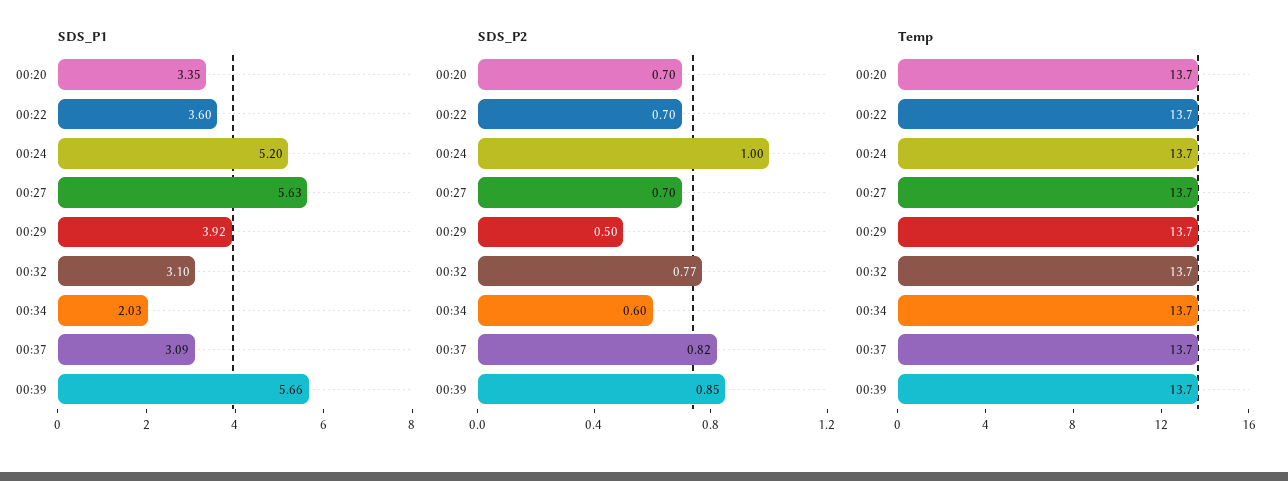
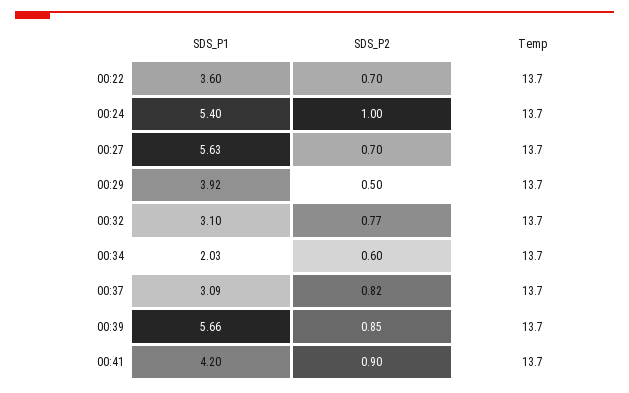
SDS_P1, 00:20: 3.35 -> none
SDS_P1, 00:24: 5.2 -> 5.4
SDS_P2, 00:20: 0.7 -> none
Temp, 00:20: 13.7 -> none
SDS_P1, 00:41: none -> 4.2
SDS_P2, 00:41: none -> 0.9
Temp, 00:41: none -> 13.7

